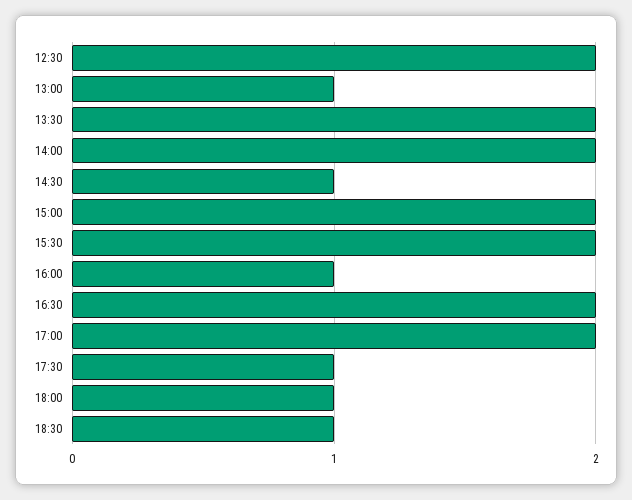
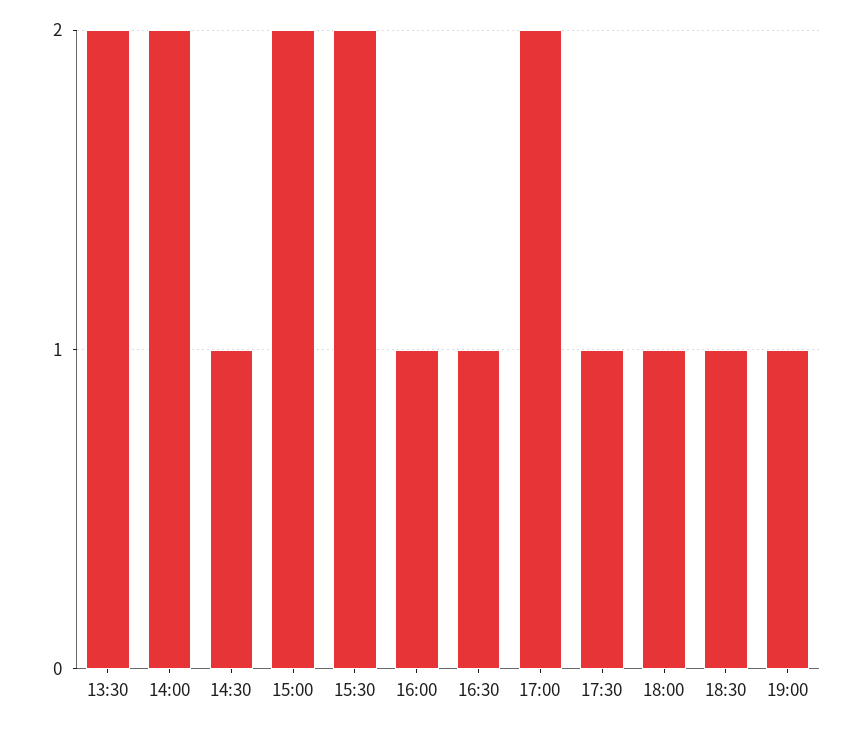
12:30: 2 -> none
13:00: 1 -> none
16:30: 2 -> 1
19:00: none -> 1

